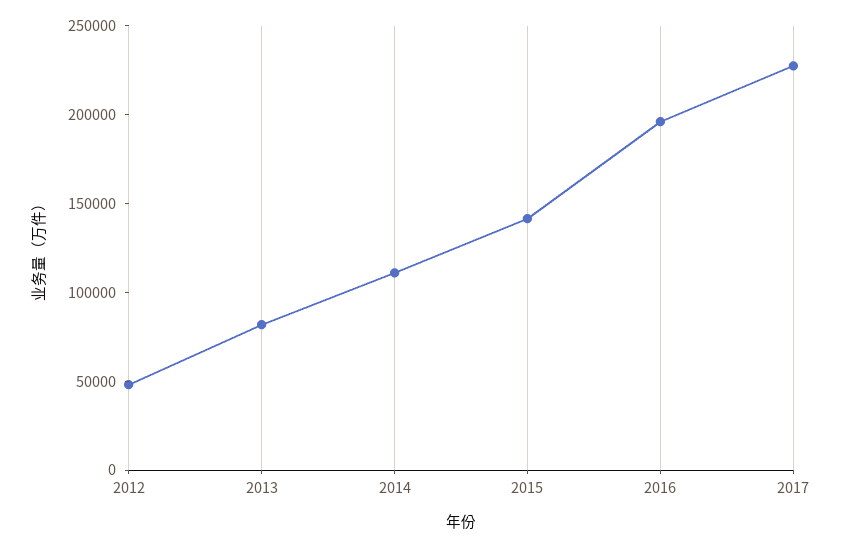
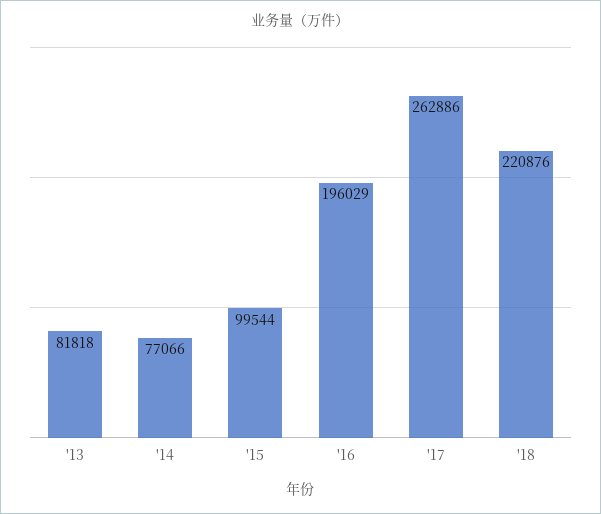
2012: 50000 -> none
2014: 110000 -> 77066
2015: 140000 -> 99544
2017: 230000 -> 262886
'18: none -> 220876

